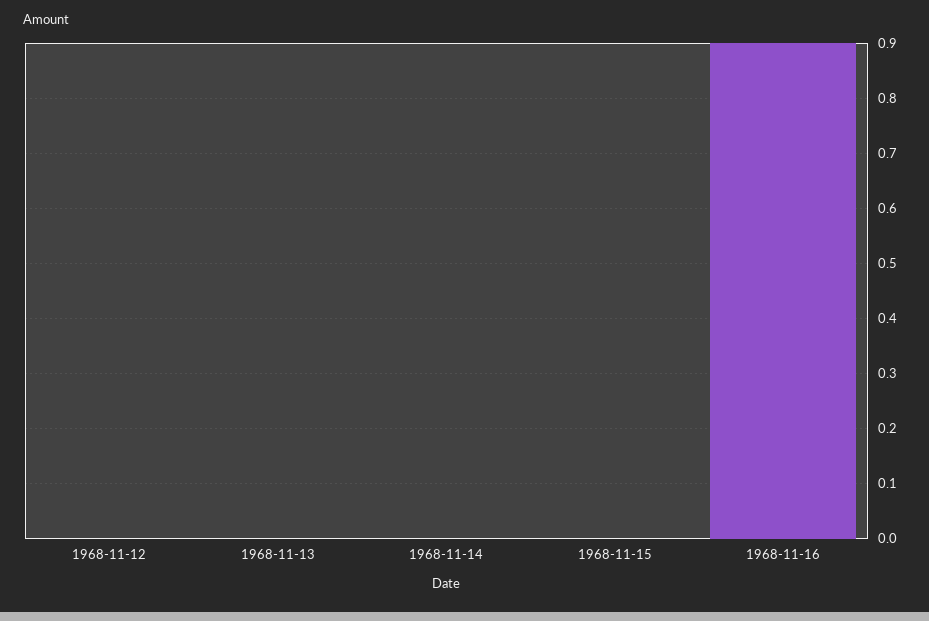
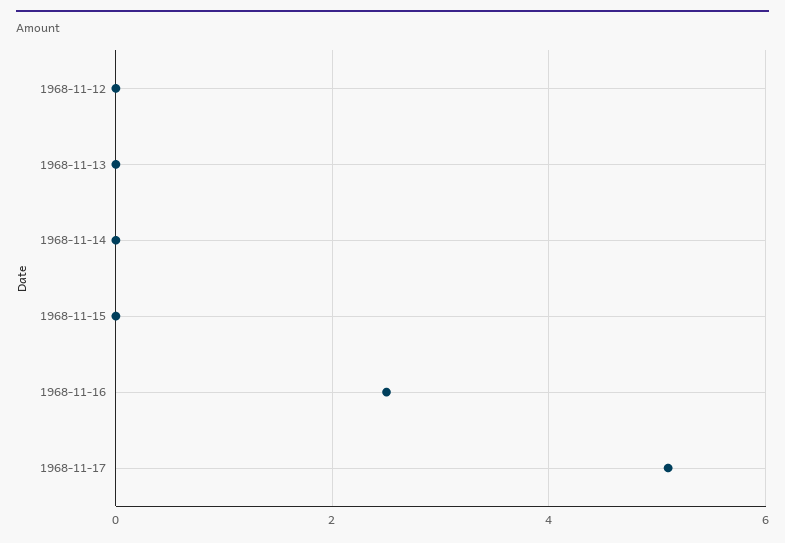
1968-11-16: 0.9 -> 2.5
1968-11-17: none -> 5

